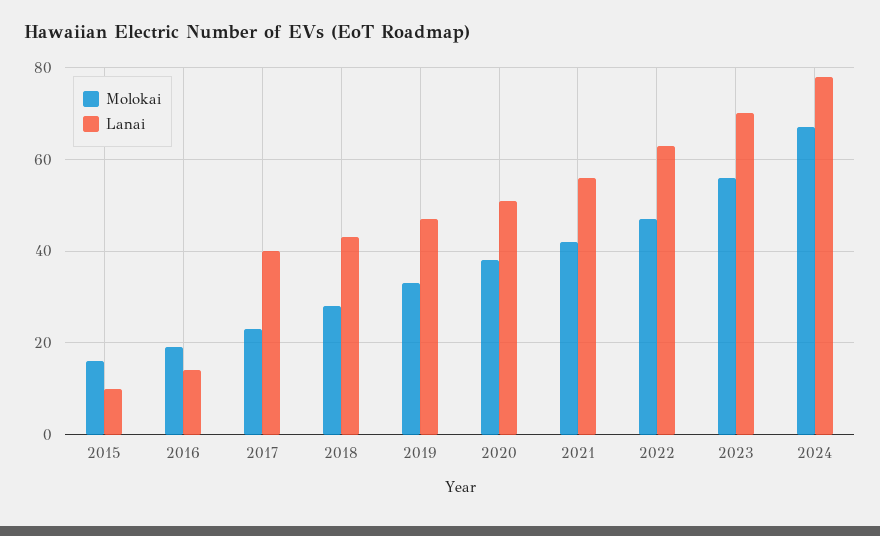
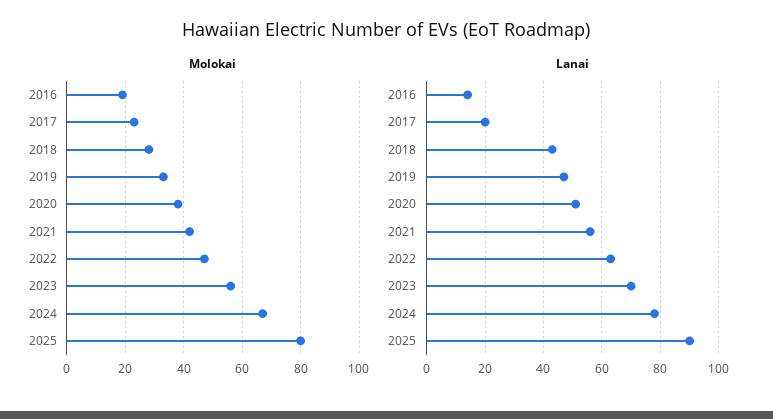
Molokai, 2015: 15 -> none
Lanai, 2015: 10 -> none
Lanai, 2017: 40 -> 20
Molokai, 2025: none -> 80
Lanai, 2025: none -> 90

